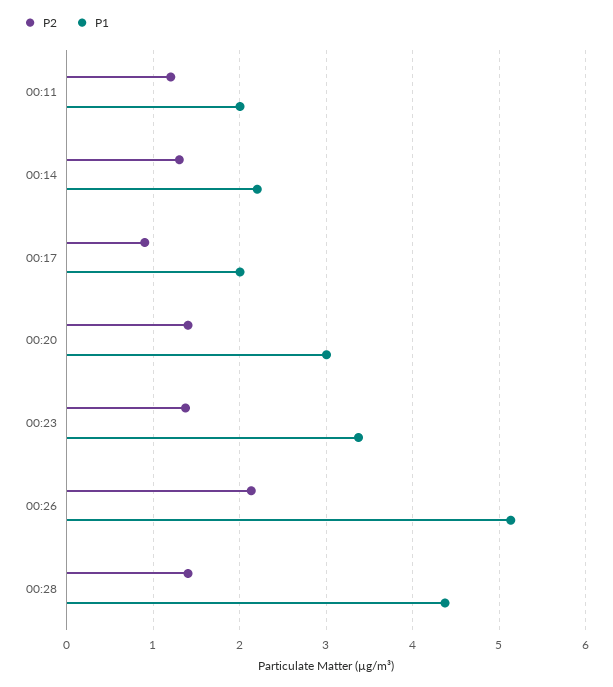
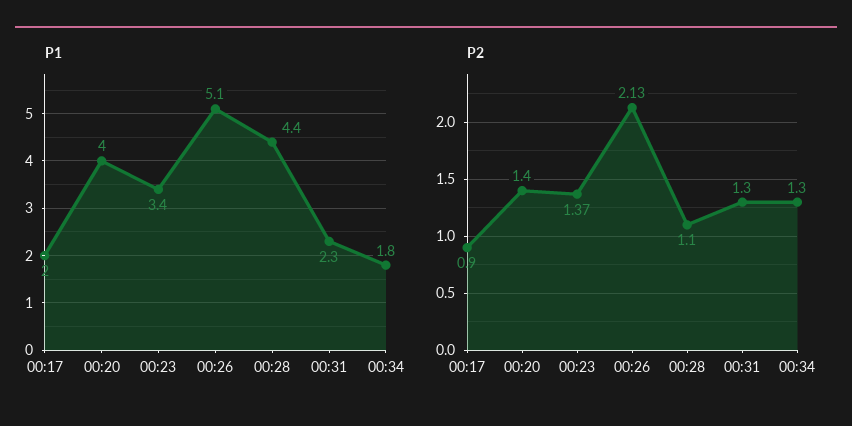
P2, 00:11: 1.2 -> none
P1, 00:11: 2 -> none
P2, 00:14: 1.3 -> none
P1, 00:14: 2.2 -> none
P1, 00:20: 3 -> 4
P2, 00:28: 1.4 -> 1.1
P1, 00:31: none -> 2.3
P1, 00:34: none -> 1.8
P2, 00:31: none -> 1.3
P2, 00:34: none -> 1.3

